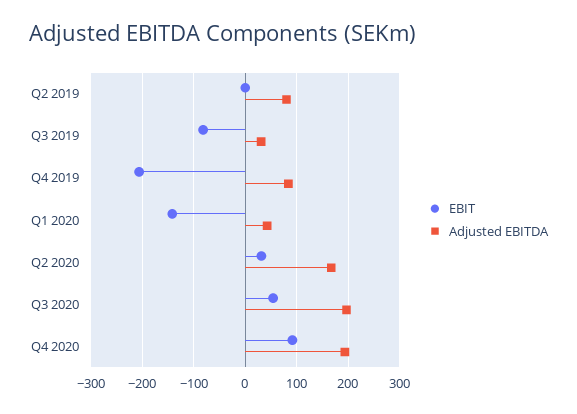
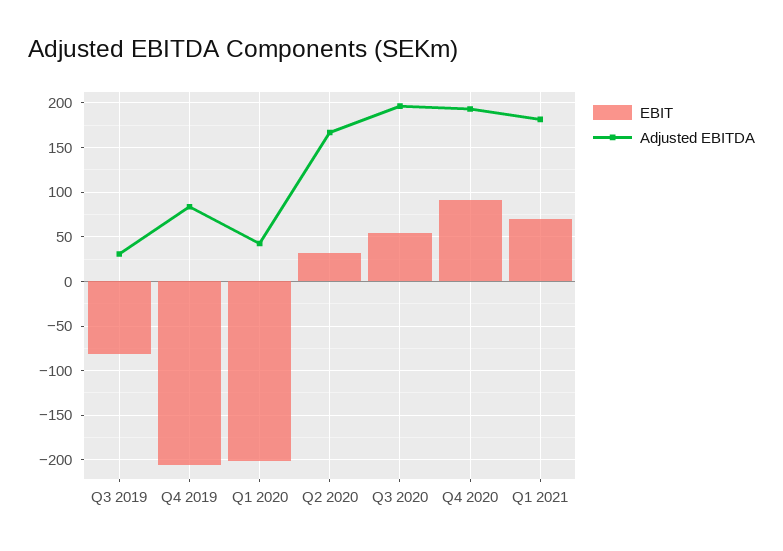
EBIT, Q2 2019: 0 -> none
Adjusted EBITDA, Q2 2019: 80 -> none
EBIT, Q1 2020: -140 -> -200
EBIT, Q1 2021: none -> 70
Adjusted EBITDA, Q1 2021: none -> 180

